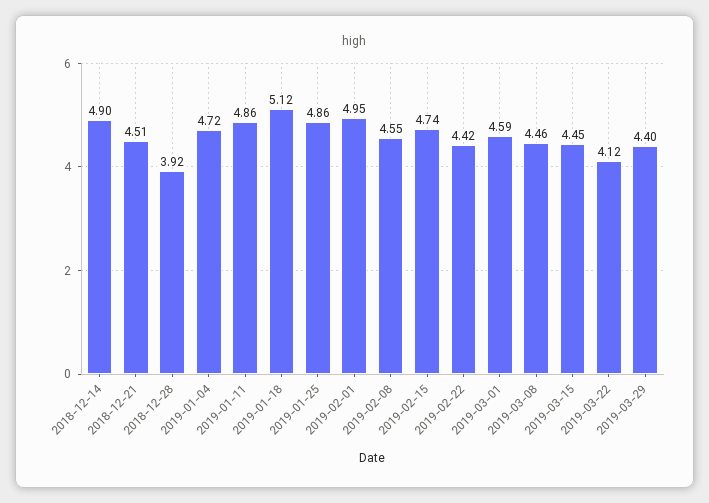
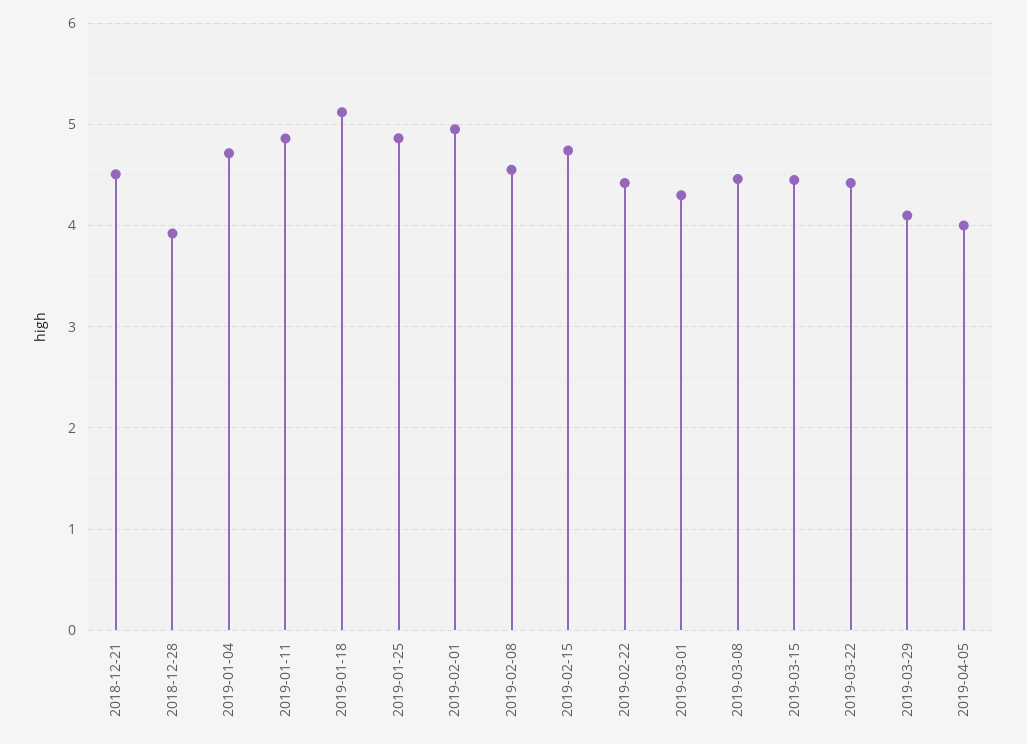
2018-12-14: 4.9 -> none
2019-03-01: 4.59 -> 4.3
2019-03-22: 4.12 -> 4.4
2019-03-29: 4.4 -> 4.1
2019-04-05: none -> 4

